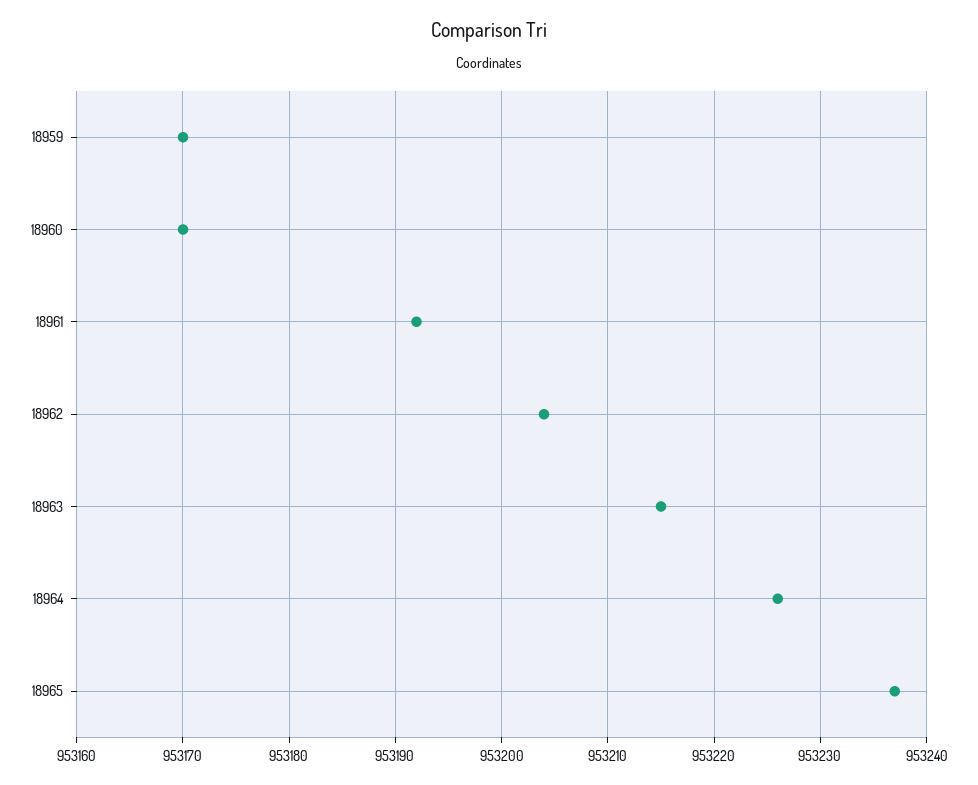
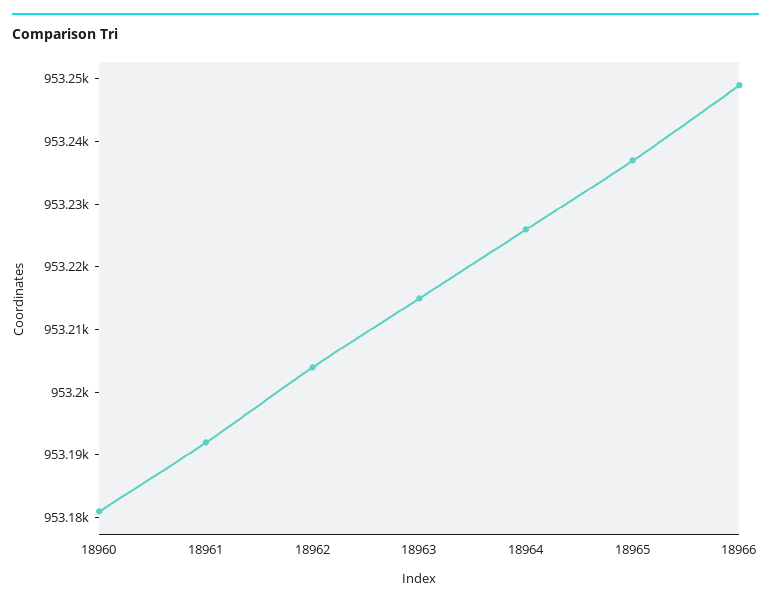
18959: 953170 -> none
18960: 953170 -> 953180
18966: none -> 953250

